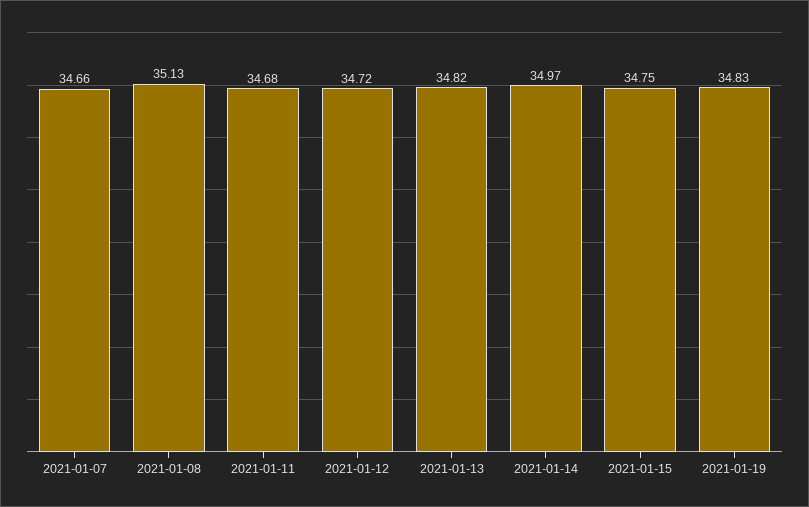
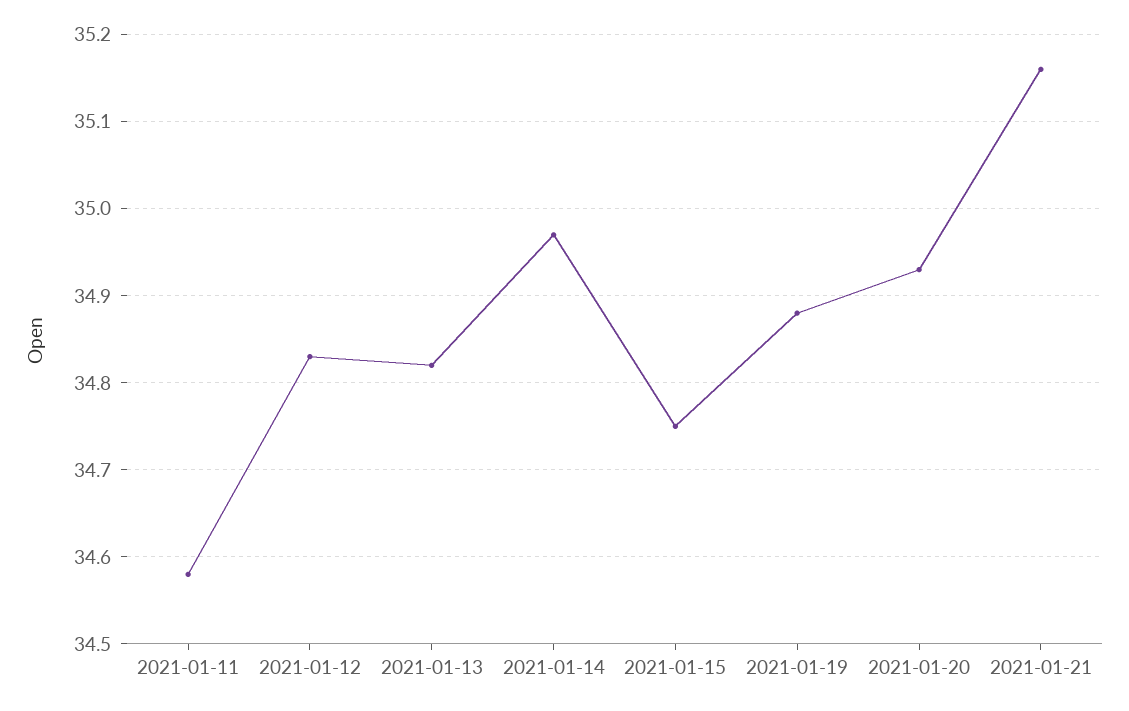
2021-01-07: 34.66 -> none
2021-01-08: 35.13 -> none
2021-01-11: 34.68 -> 34.58
2021-01-12: 34.72 -> 34.83
2021-01-19: 34.83 -> 34.88
2021-01-20: none -> 34.93
2021-01-21: none -> 35.16

